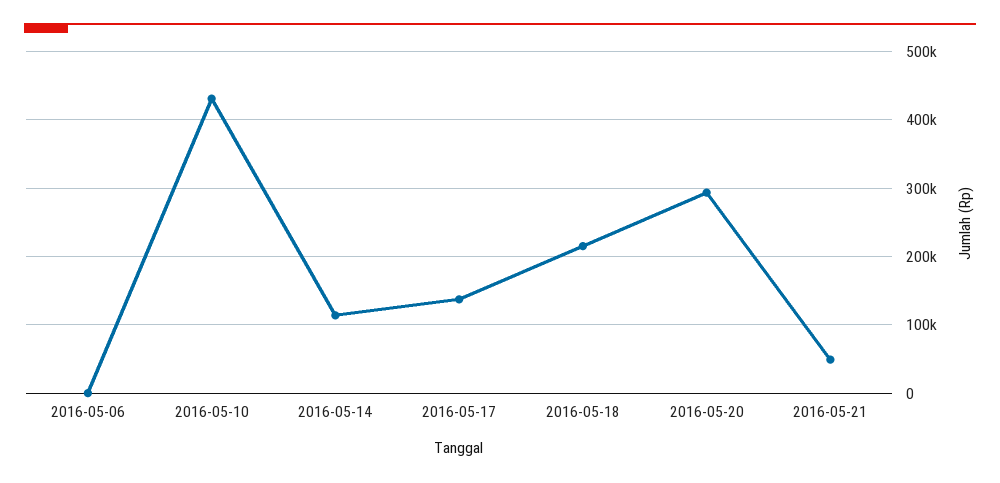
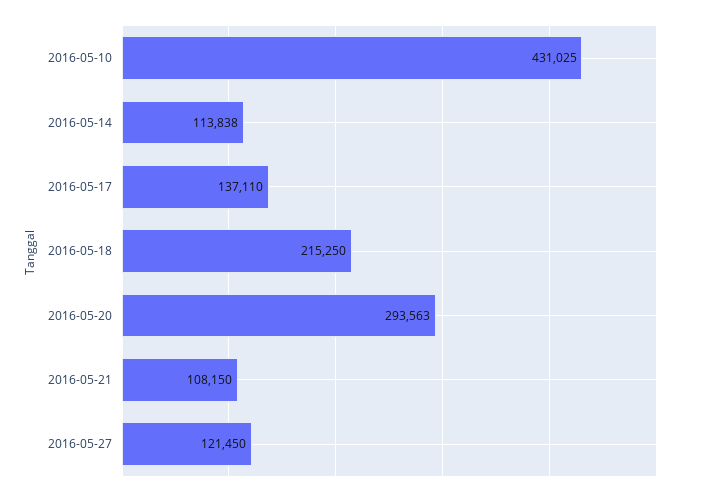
2016-05-06: 0 -> none
2016-05-21: 50000 -> 108150
2016-05-27: none -> 121450

